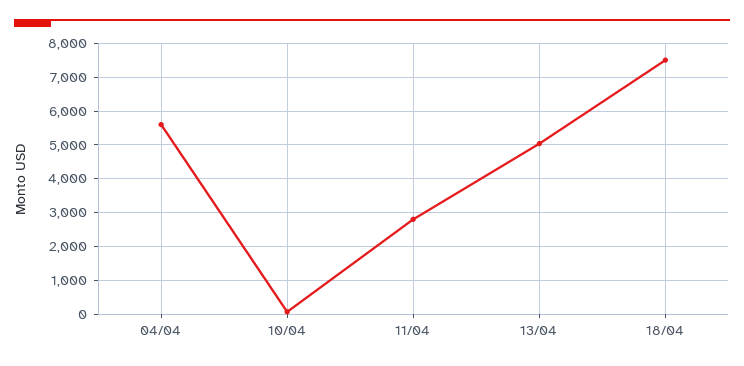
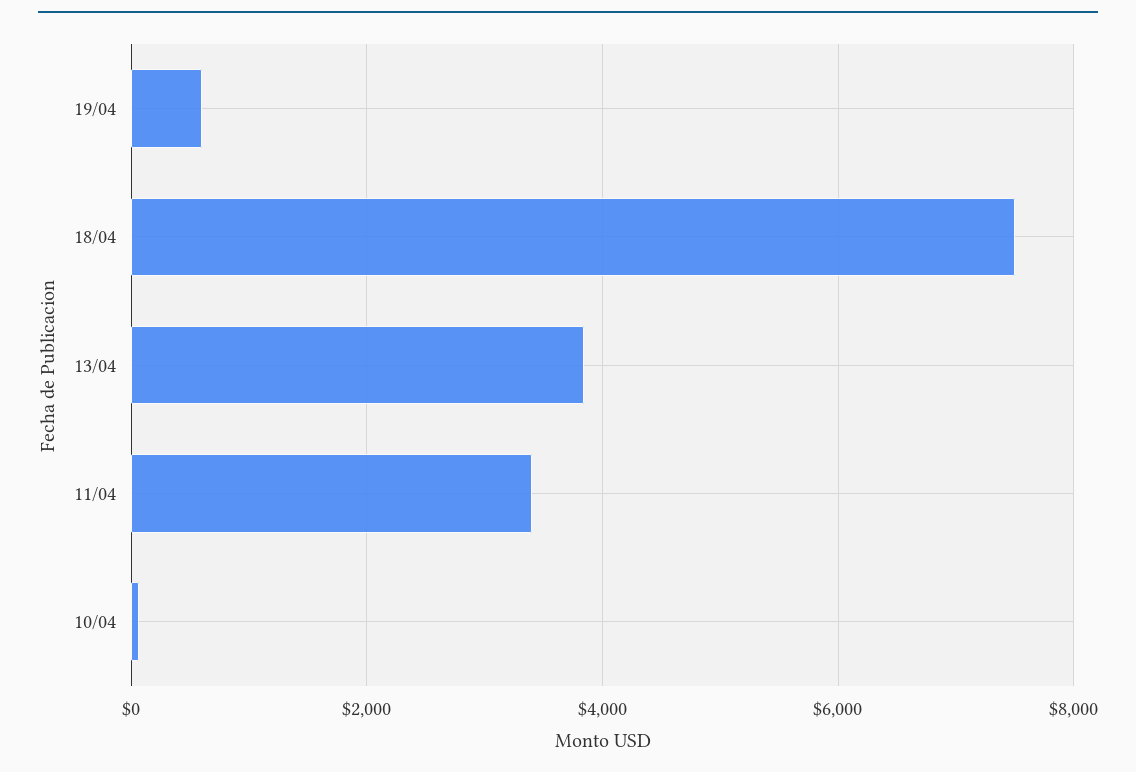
04/04: 5600 -> none
11/04: 2800 -> 3400
13/04: 5000 -> 3800
19/04: none -> 600

